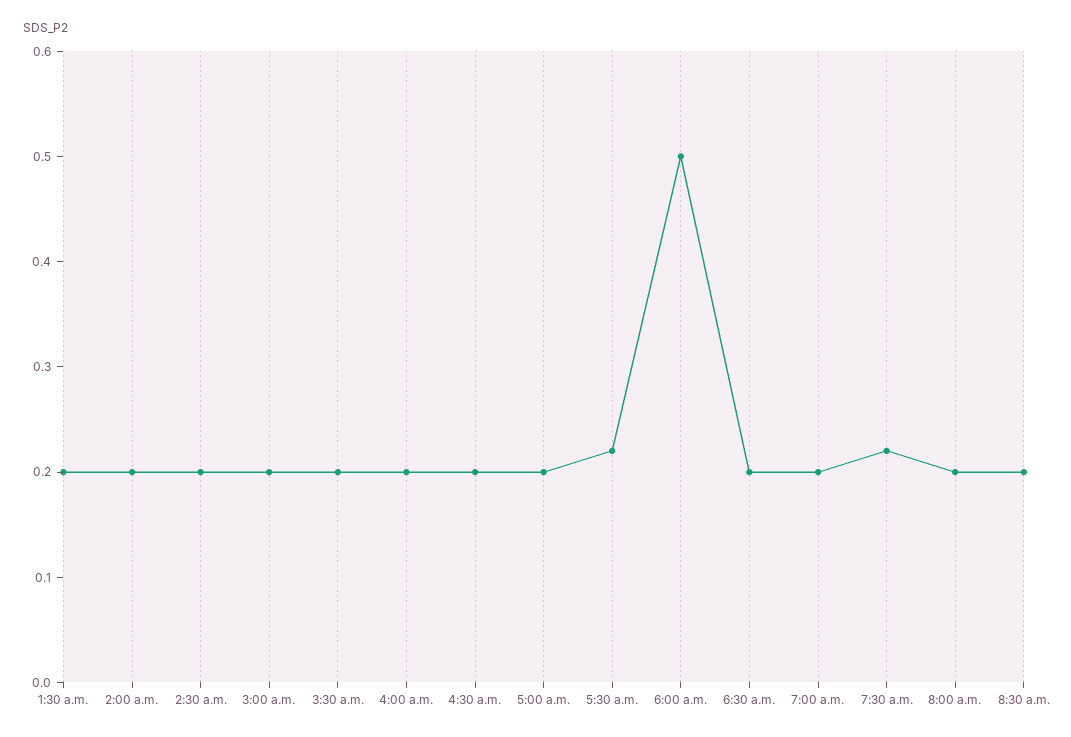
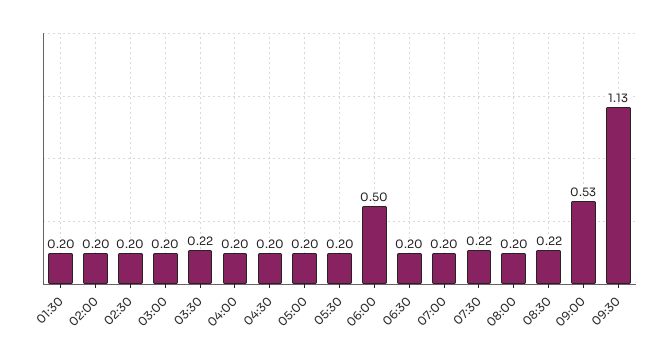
3:30 a.m.: 0.2 -> 0.22
5:30 a.m.: 0.22 -> 0.2
8:30 a.m.: 0.2 -> 0.22
09:00: none -> 0.53
09:30: none -> 1.13

